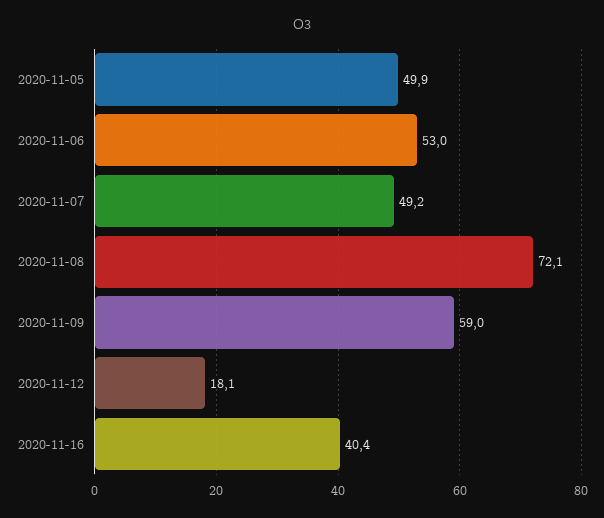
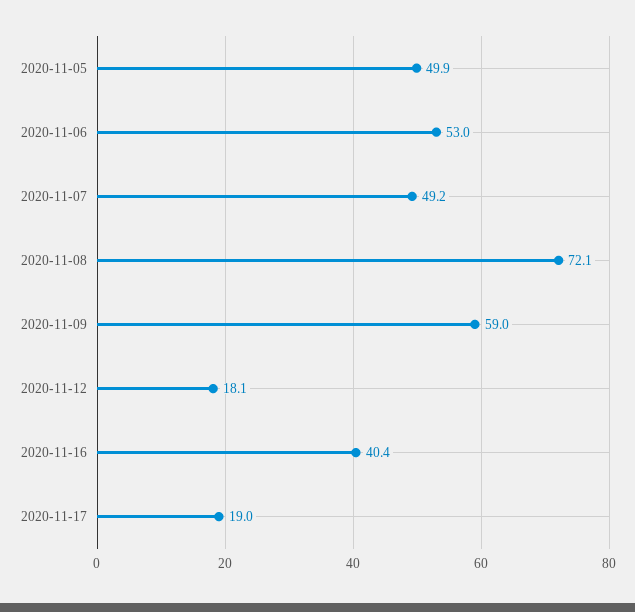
2020-11-17: none -> 19

